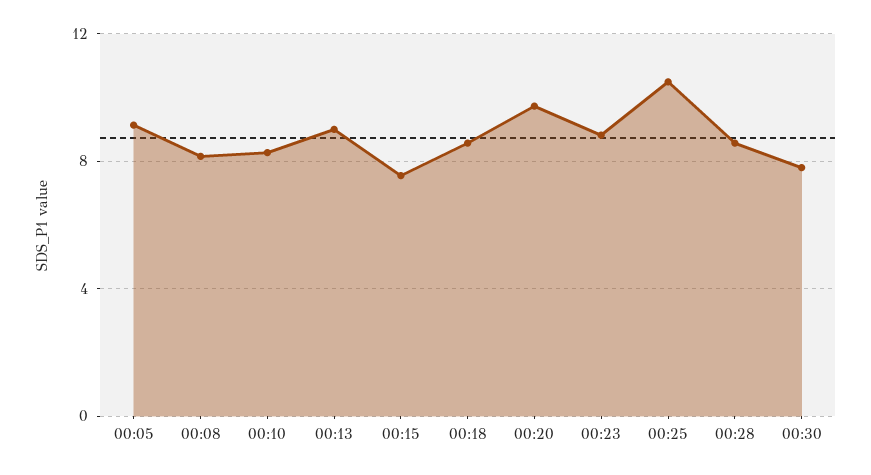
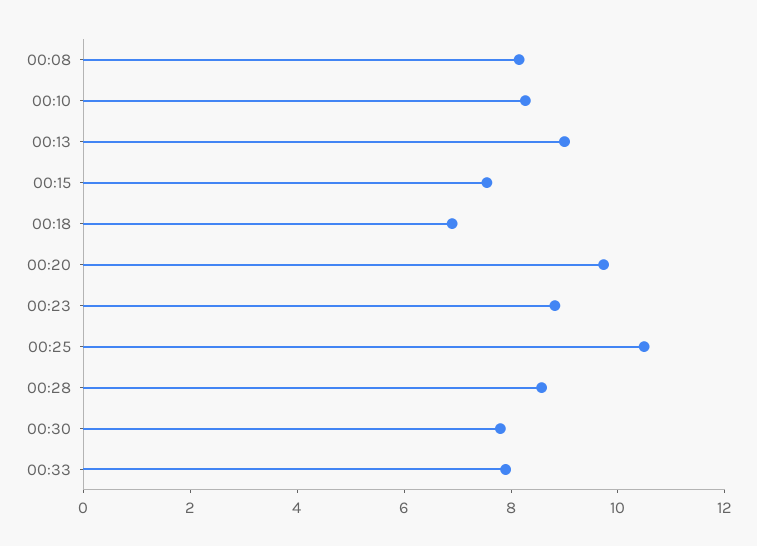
00:05: 9 -> none
00:18: 8.5 -> 7
00:33: none -> 8

